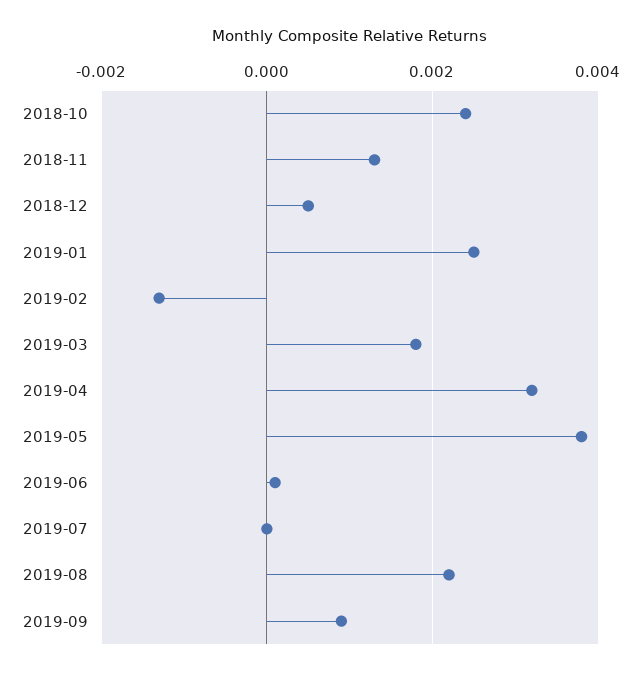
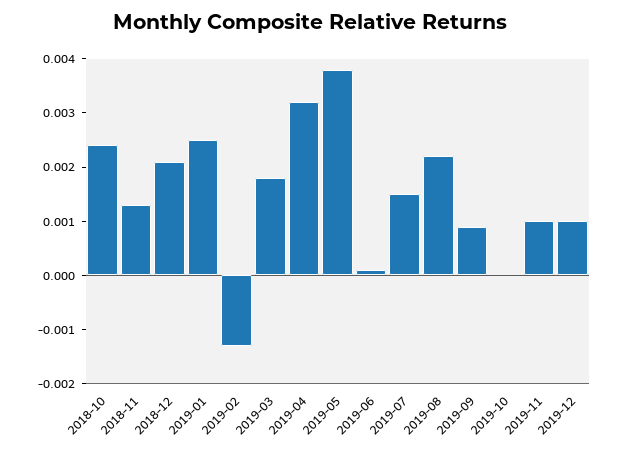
2018-12: 0.0005 -> 0.002
2019-07: 0 -> 0.0015
2019-10: none -> 0
2019-11: none -> 0.001
2019-12: none -> 0.001

